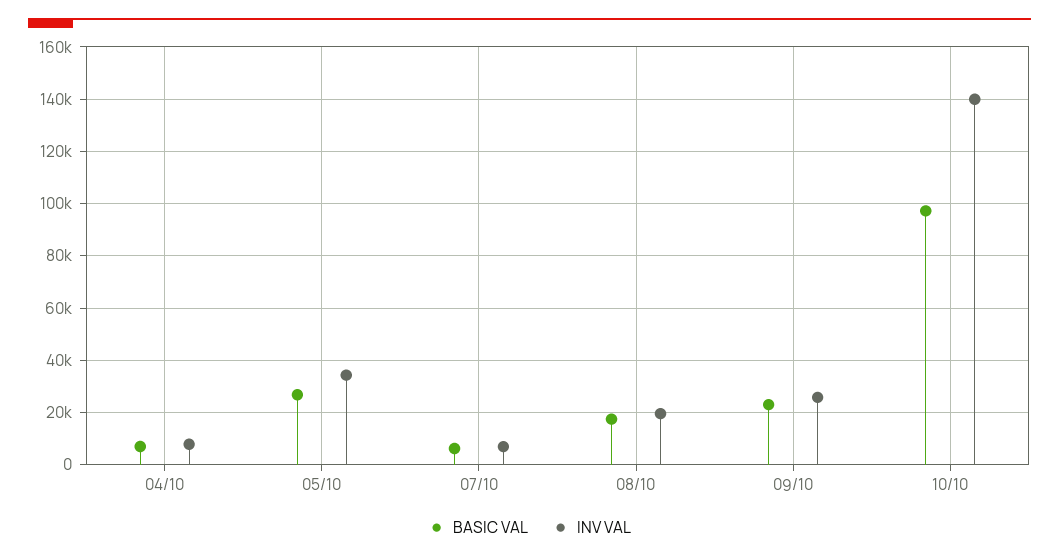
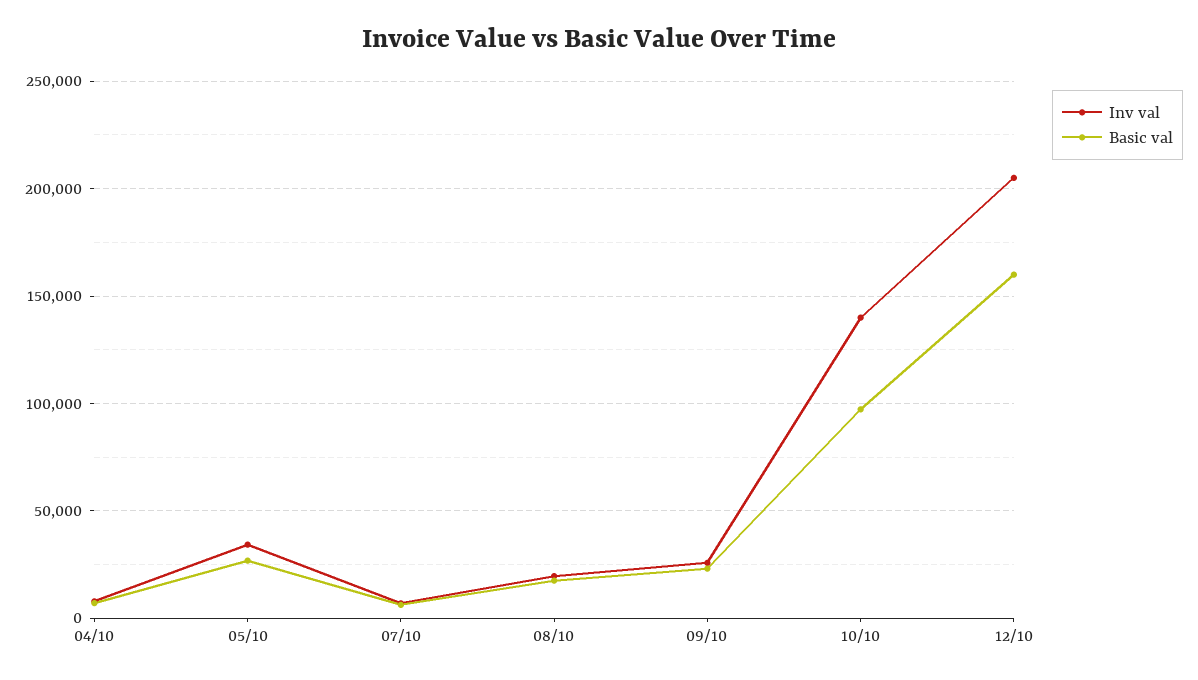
INV VAL, 12/10: none -> 205000
BASIC VAL, 12/10: none -> 160000

